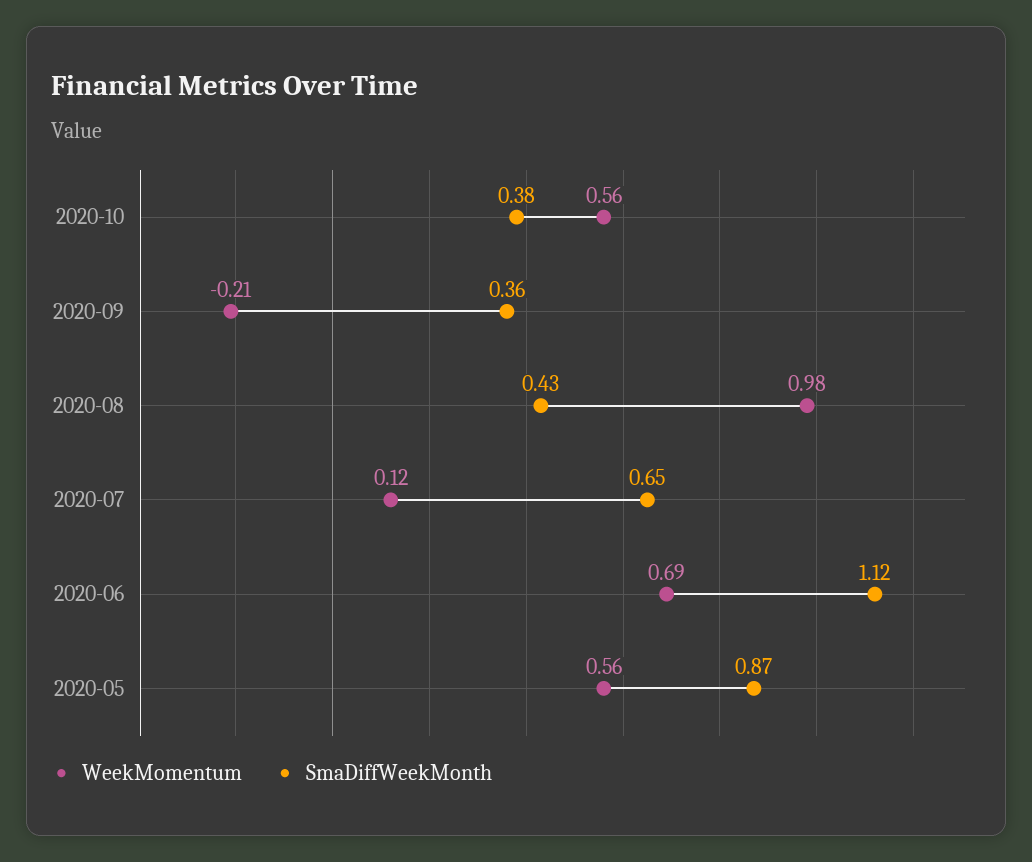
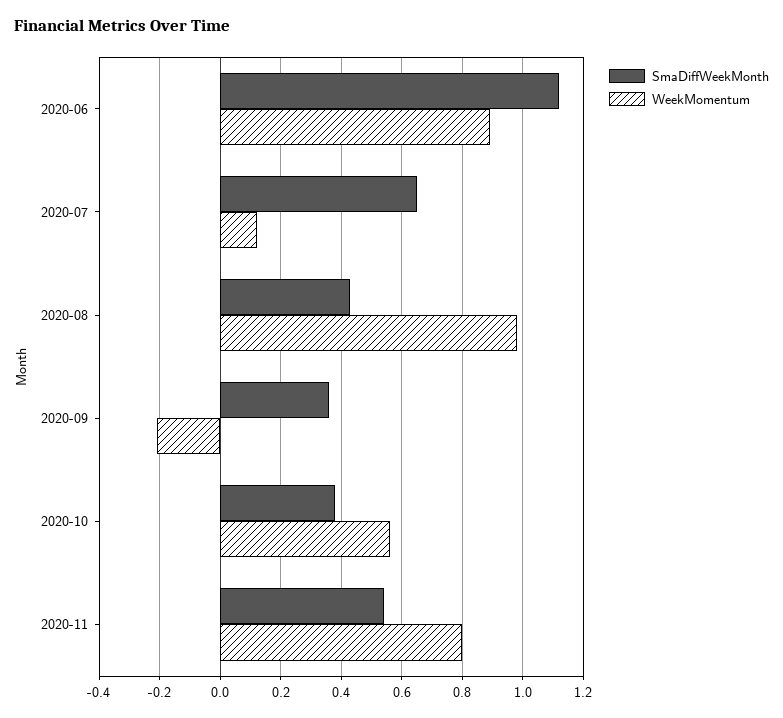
WeekMomentum, 2020-06: 0.69 -> 0.9
WeekMomentum, 2020-05: 0.56 -> none
SmaDiffWeekMonth, 2020-05: 0.87 -> none
SmaDiffWeekMonth, 2020-11: none -> 0.55
WeekMomentum, 2020-11: none -> 0.8

